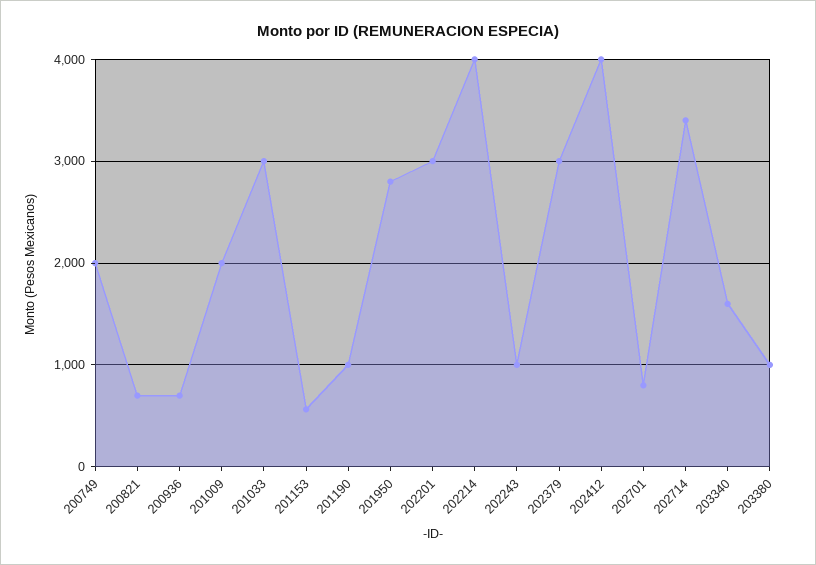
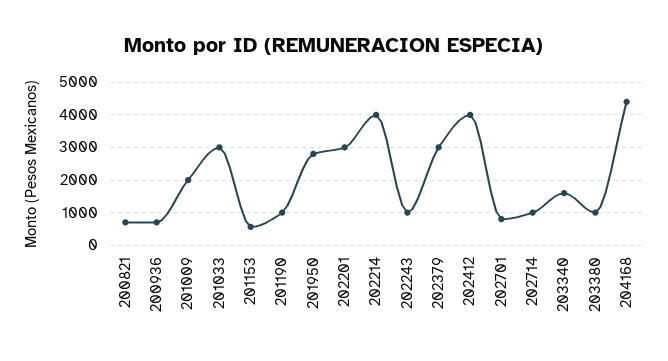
200749: 2000 -> none
202714: 3400 -> 1000
204168: none -> 4400

